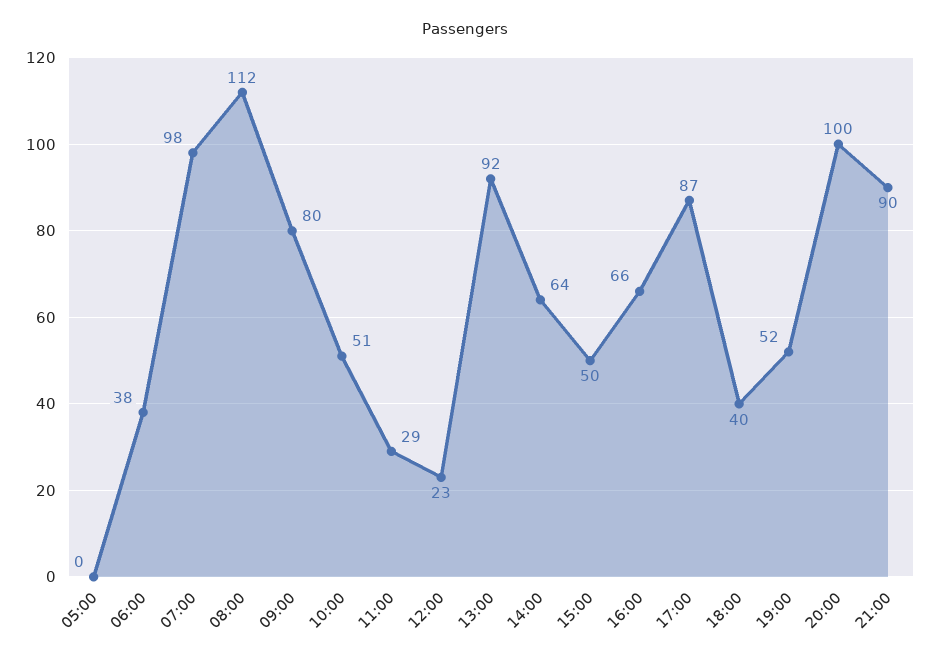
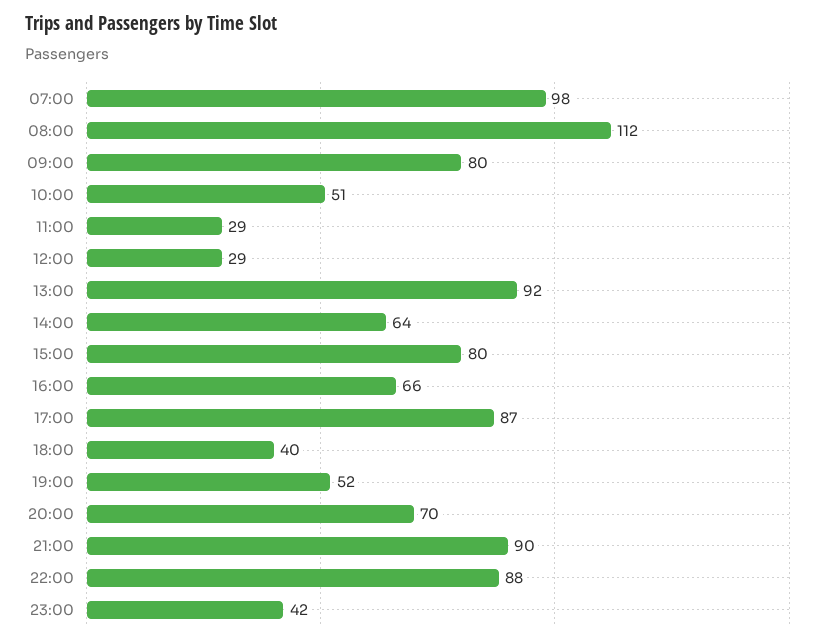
05:00: 0 -> none
06:00: 38 -> none
12:00: 23 -> 29
15:00: 50 -> 80
20:00: 100 -> 70
22:00: none -> 88
23:00: none -> 42

